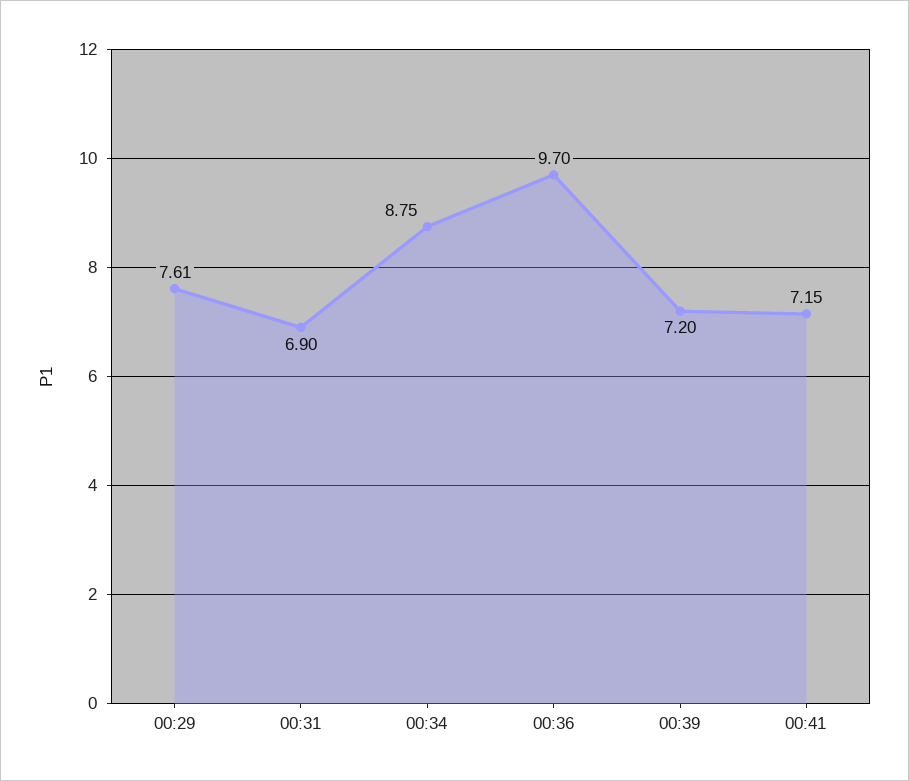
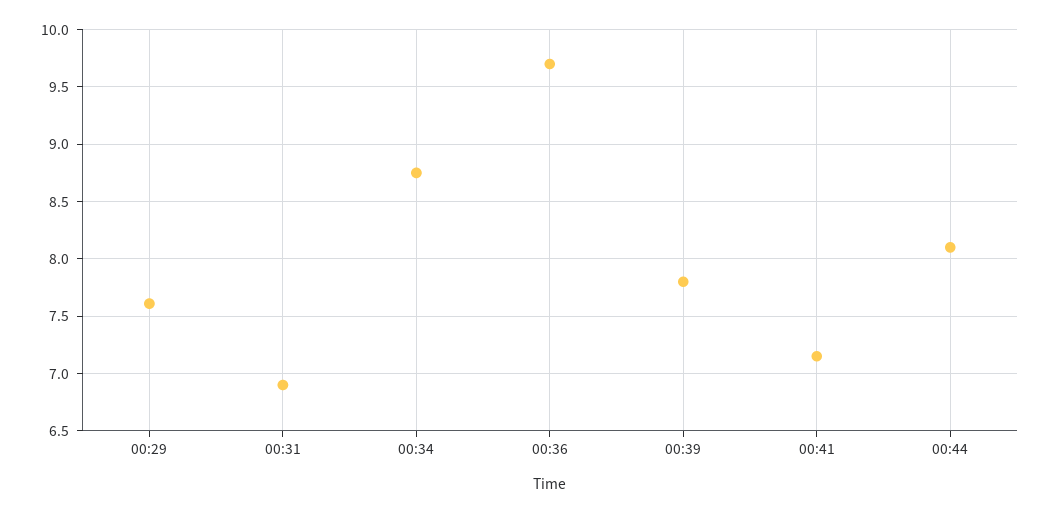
00:39: 7.2 -> 7.8
00:44: none -> 8.1

